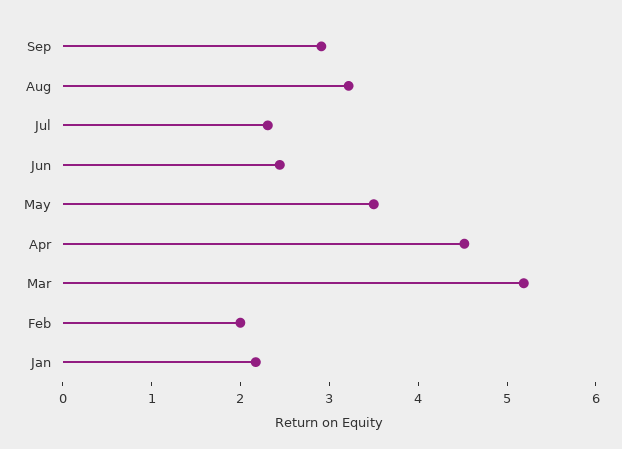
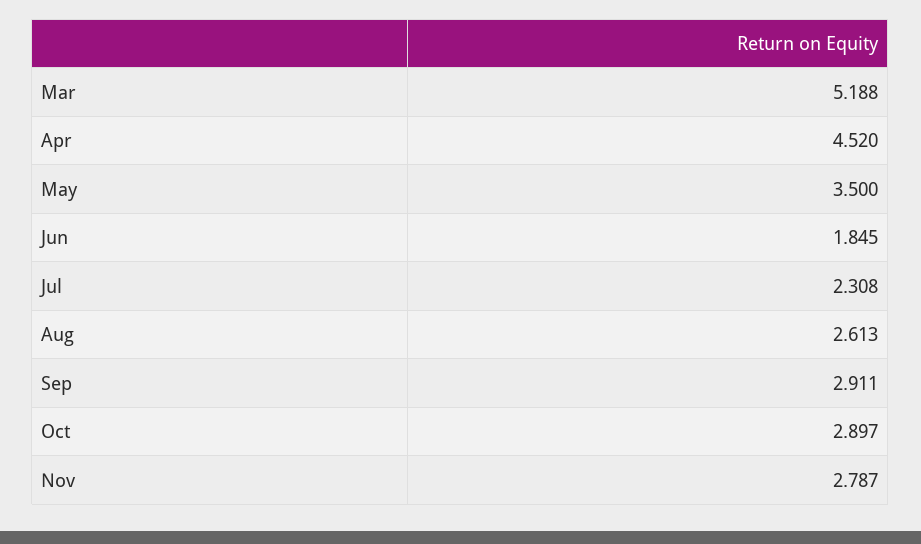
Aug: 3.2 -> 2.613
Jun: 2.4 -> 1.845
Feb: 2 -> none
Jan: 2.2 -> none
Oct: none -> 2.897
Nov: none -> 2.787

